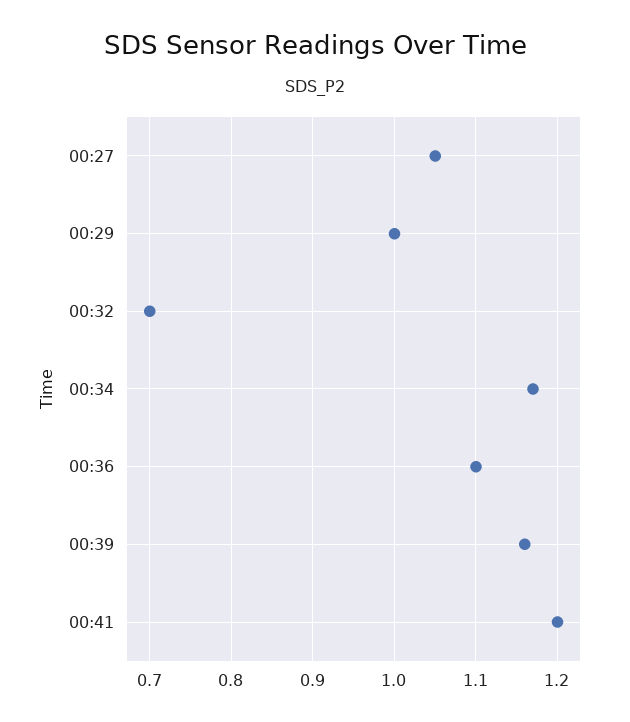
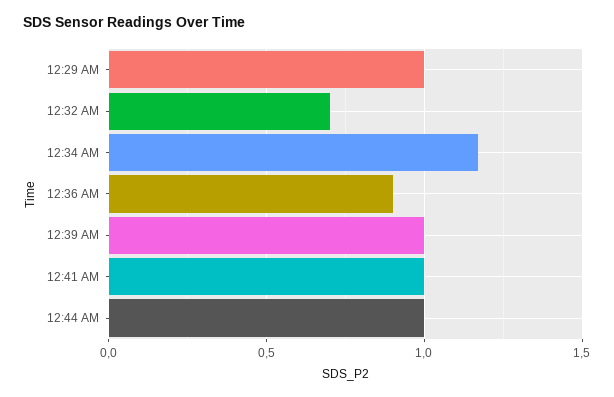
00:27: 1.05 -> none
00:36: 1.1 -> 0.9
00:39: 1.16 -> 1
00:41: 1.2 -> 1
12:44 AM: none -> 1

